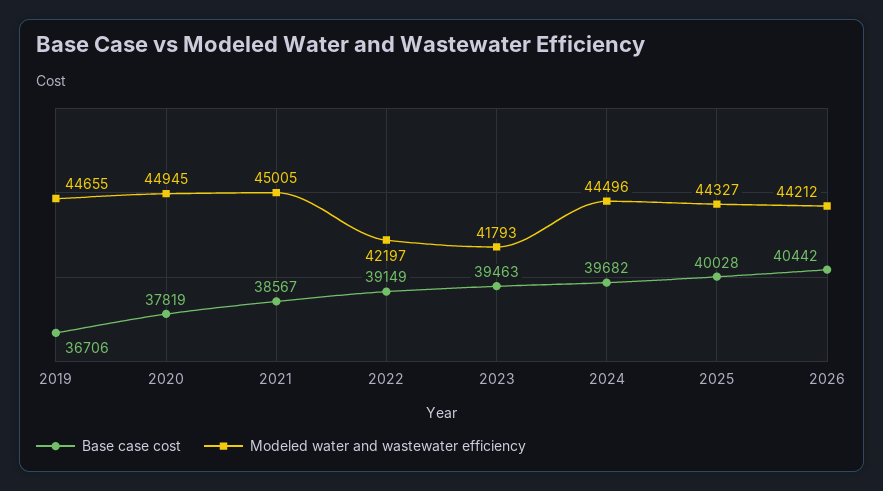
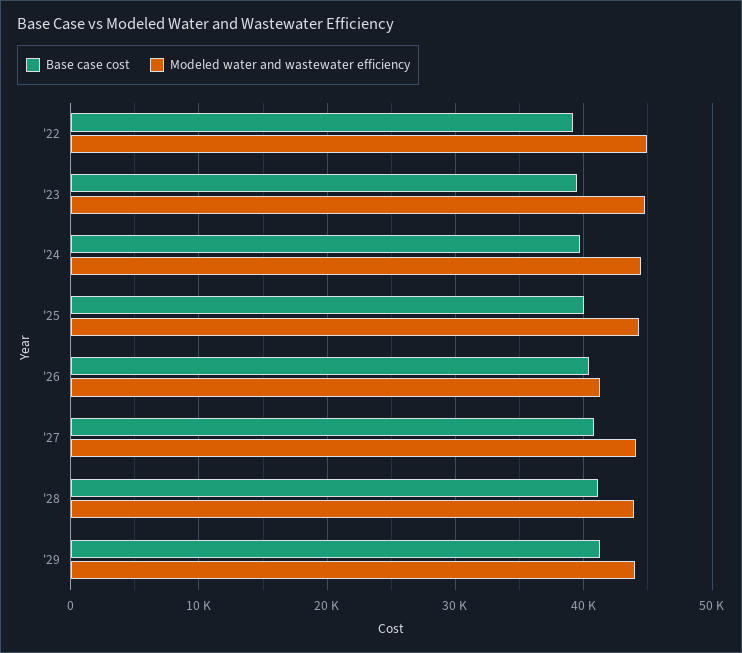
Base case cost, 2019: 36706 -> none
Modeled water and wastewater efficiency, 2019: 44655 -> none
Base case cost, 2020: 37819 -> none
Modeled water and wastewater efficiency, 2020: 44945 -> none
Base case cost, 2021: 38567 -> none
Modeled water and wastewater efficiency, 2021: 45005 -> none
Modeled water and wastewater efficiency, 2022: 42197 -> 45000
Modeled water and wastewater efficiency, 2023: 41793 -> 45000
Modeled water and wastewater efficiency, 2026: 44212 -> 41000
Base case cost, '27: none -> 41000
Modeled water and wastewater efficiency, '27: none -> 44000
Base case cost, '28: none -> 41000
Modeled water and wastewater efficiency, '28: none -> 44000
Base case cost, '29: none -> 41000
Modeled water and wastewater efficiency, '29: none -> 44000

